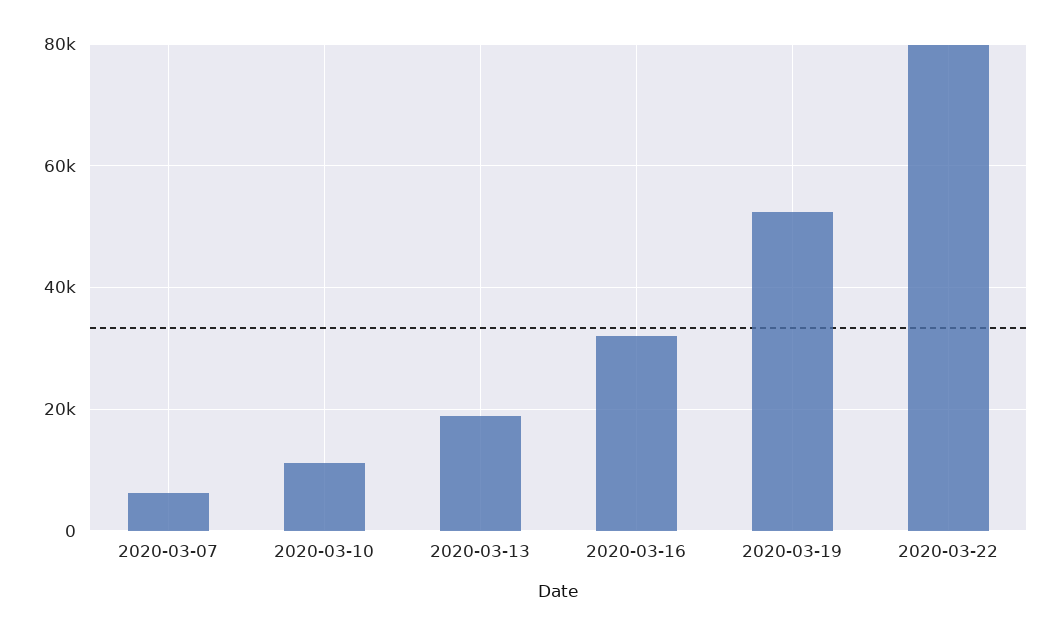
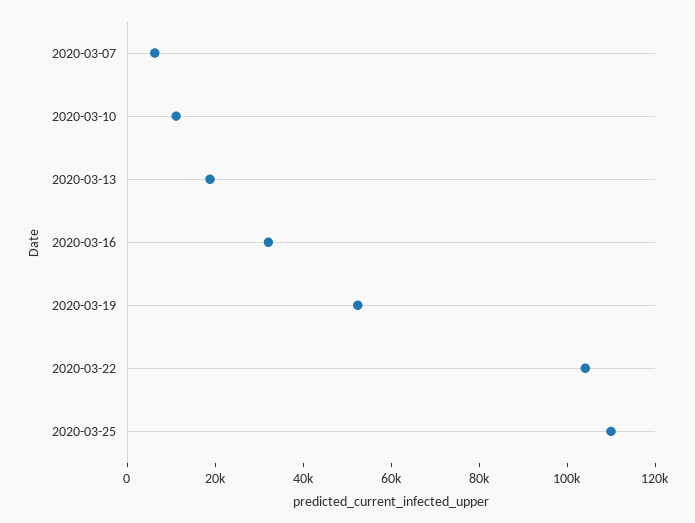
2020-03-22: 80000 -> 105000
2020-03-25: none -> 110000

